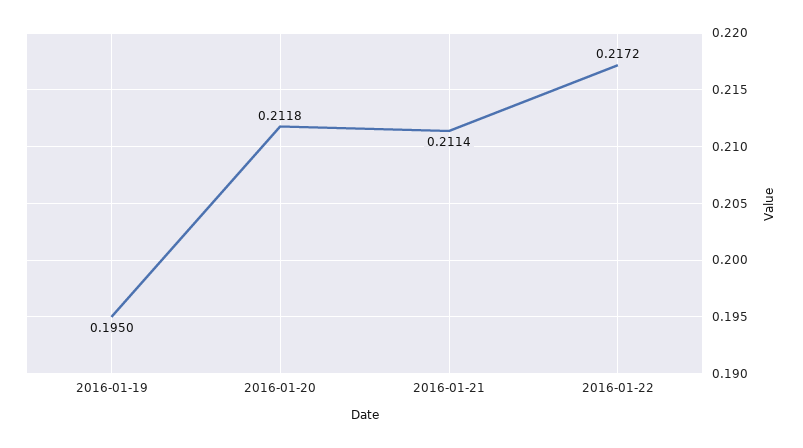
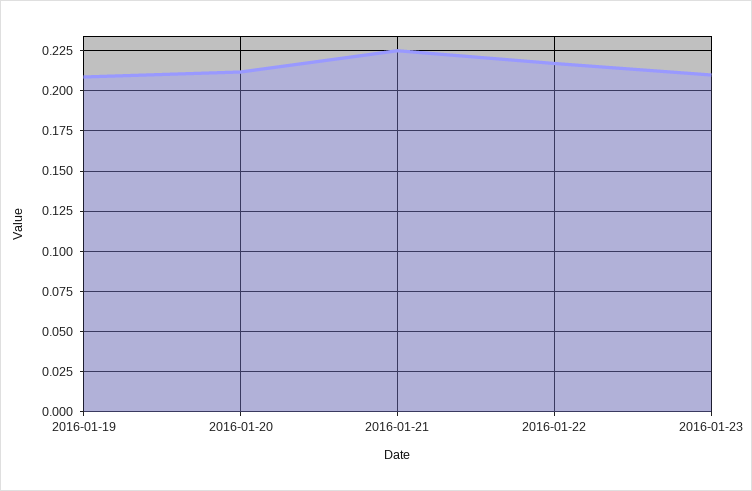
2016-01-19: 0.195 -> 0.21
2016-01-21: 0.2114 -> 0.225
2016-01-23: none -> 0.21

